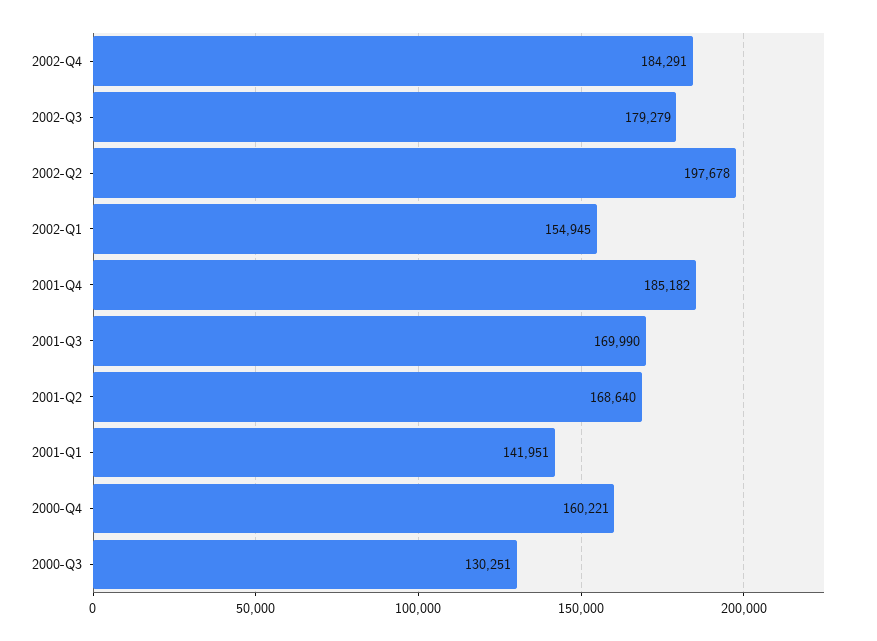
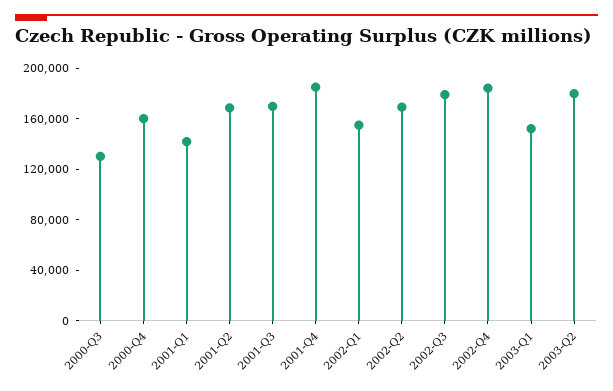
2002-Q2: 197678 -> 170000
2003-Q1: none -> 150000
2003-Q2: none -> 180000

